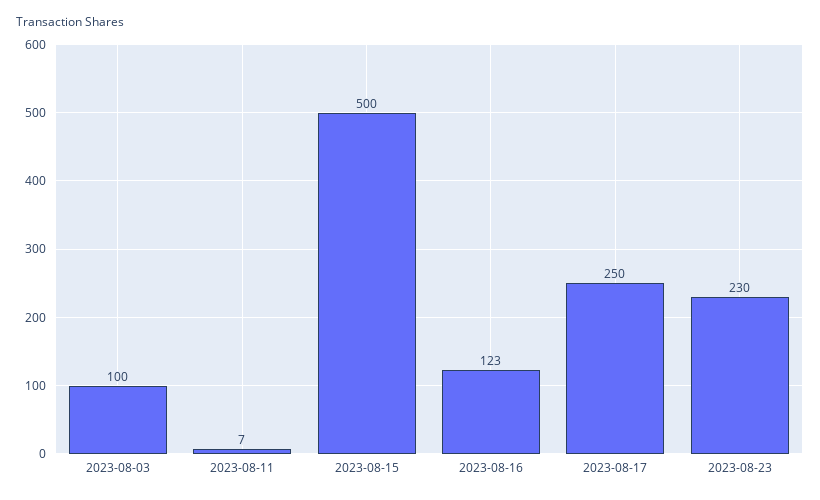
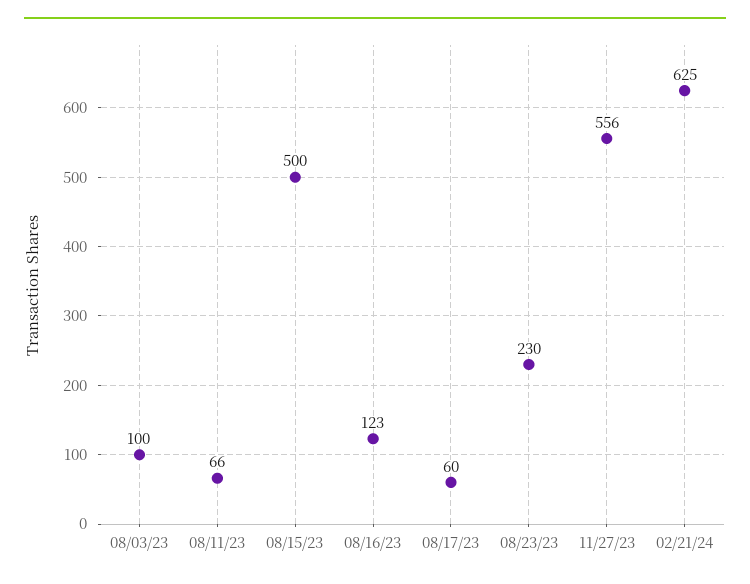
2023-08-11: 7 -> 66
2023-08-17: 250 -> 60
11/27/23: none -> 556
02/21/24: none -> 625

